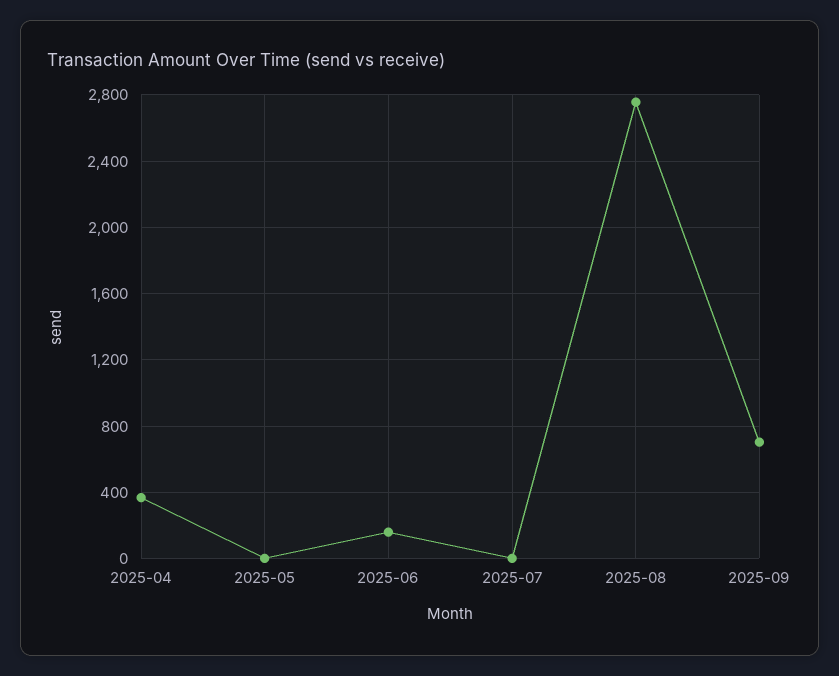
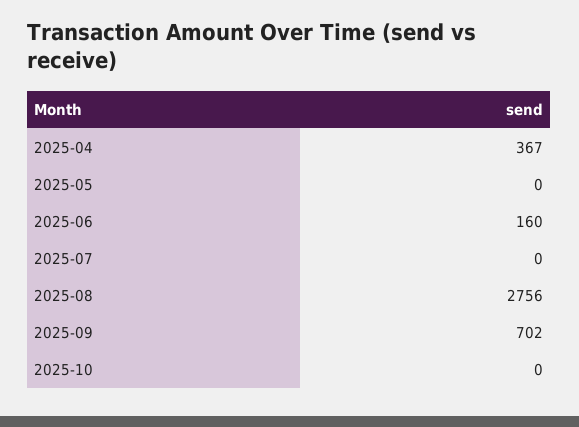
2025-10: none -> 0

